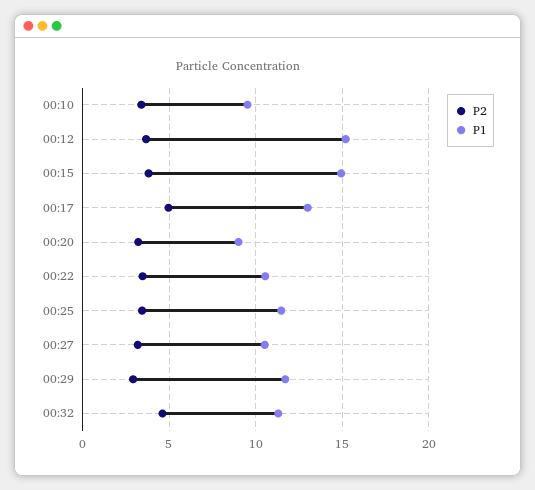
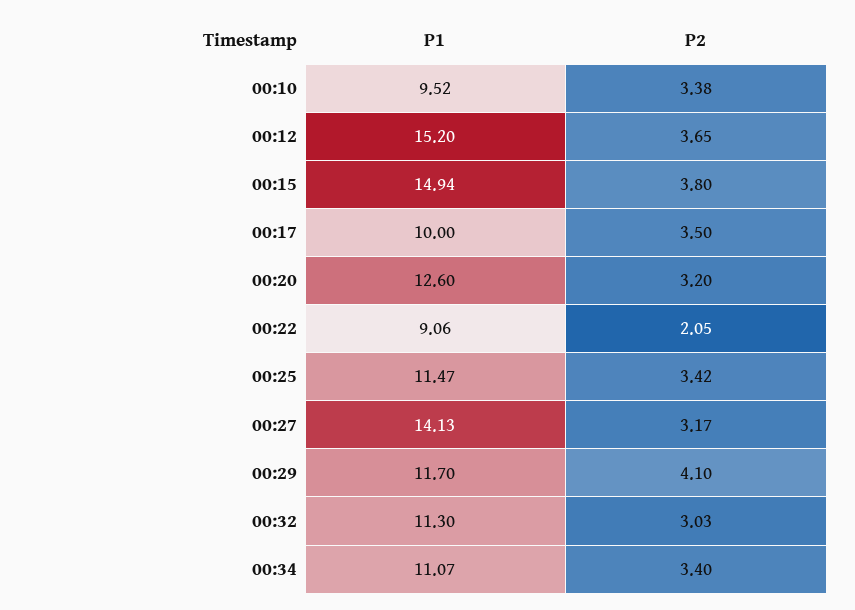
P2, 00:17: 5 -> 3.5
P1, 00:17: 13 -> 10
P1, 00:20: 9 -> 12.6
P2, 00:22: 3.5 -> 2.05
P1, 00:22: 10.5 -> 9.06
P1, 00:27: 10.5 -> 14.13
P2, 00:29: 3 -> 4.1
P2, 00:32: 4.5 -> 3.03
P1, 00:34: none -> 11.07
P2, 00:34: none -> 3.4

